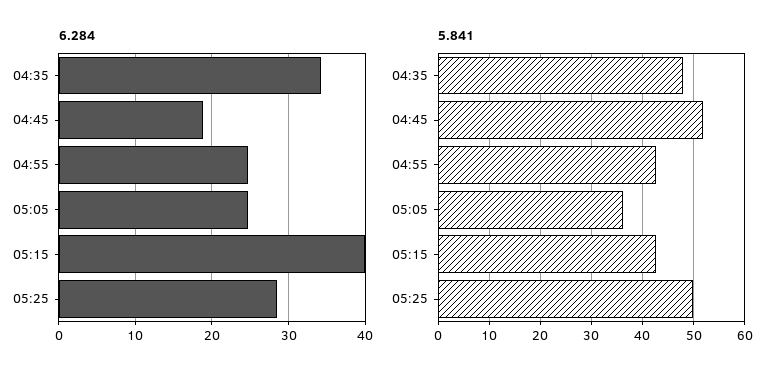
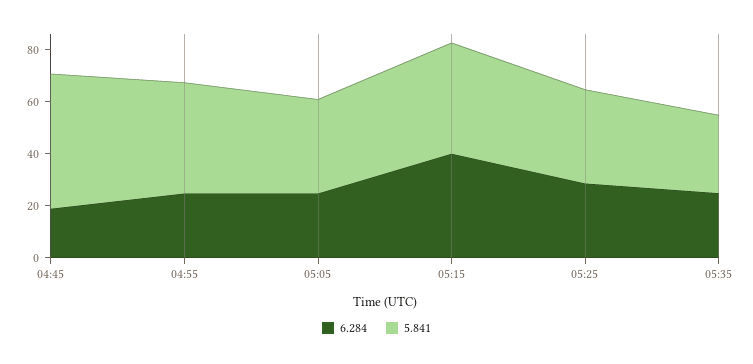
6.284, 04:35: 34 -> none
5.841, 04:35: 48 -> none
5.841, 05:25: 50 -> 35
6.284, 05:35: none -> 25
5.841, 05:35: none -> 30

